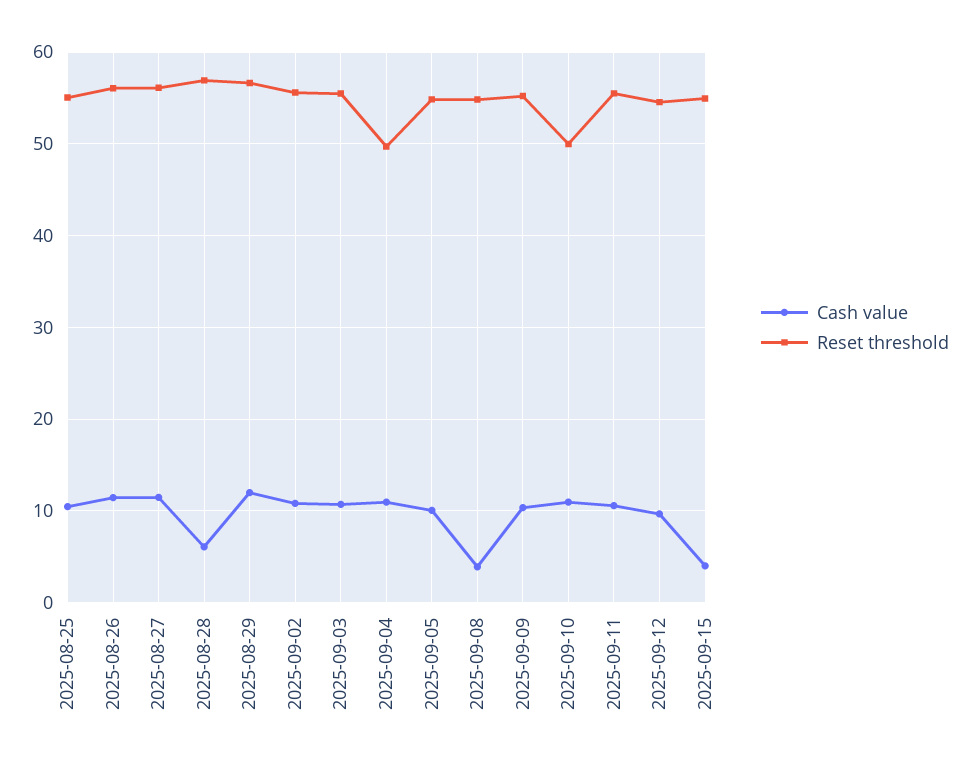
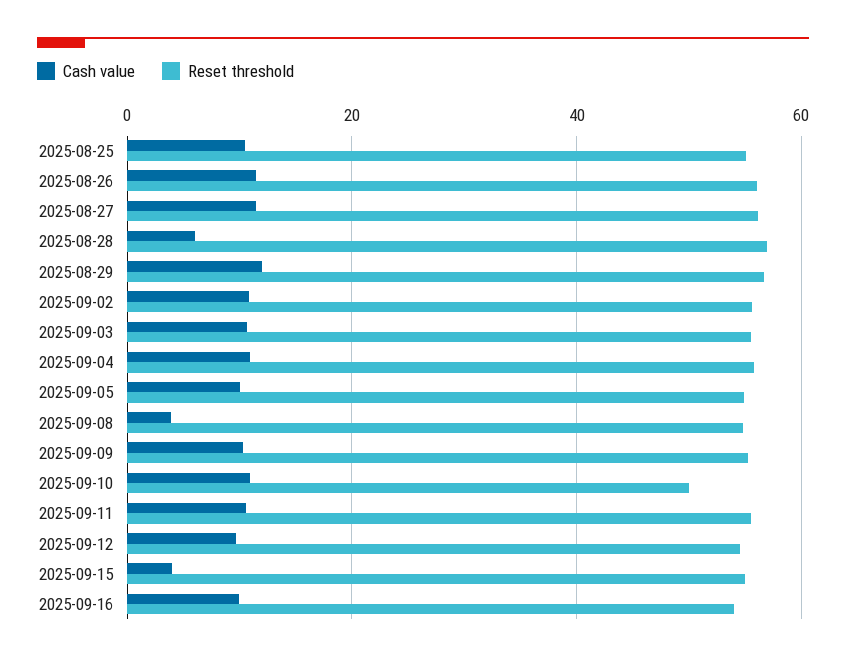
Reset threshold, 2025-09-04: 50 -> 56
Cash value, 2025-09-16: none -> 10
Reset threshold, 2025-09-16: none -> 54

